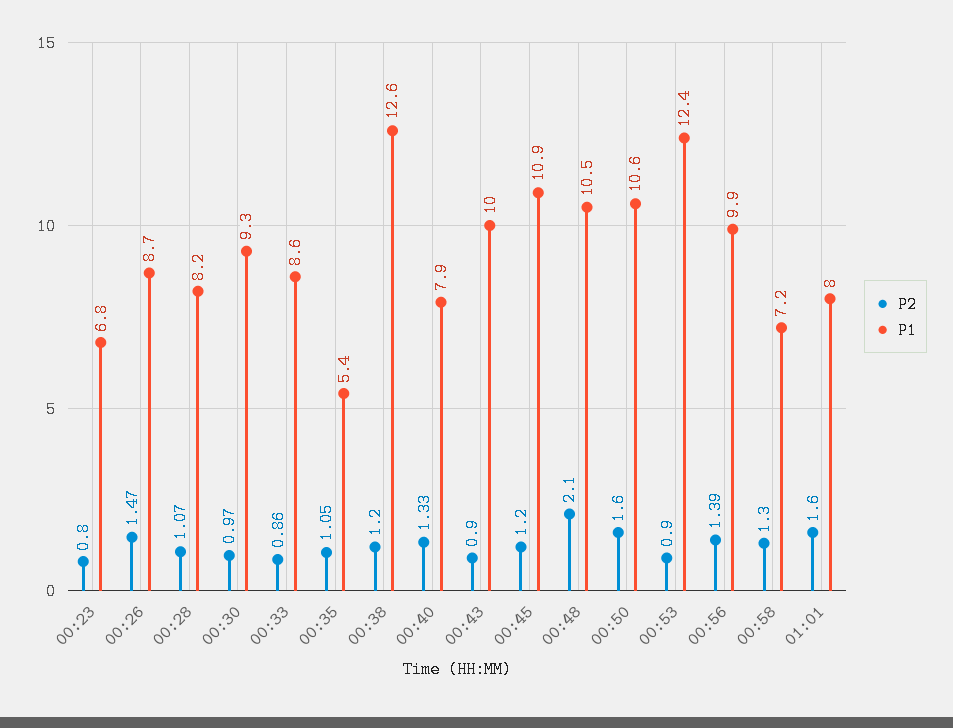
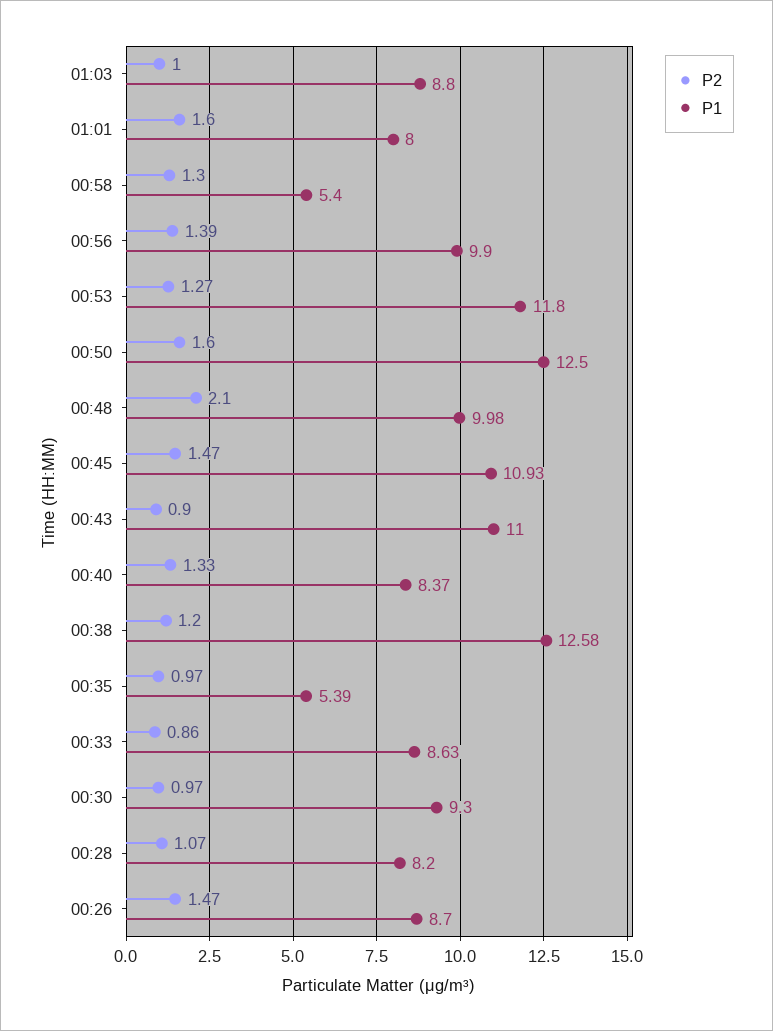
P2, 00:23: 0.8 -> none
P1, 00:23: 6.8 -> none
P2, 00:35: 1.05 -> 0.97
P1, 00:40: 7.9 -> 8.37
P1, 00:43: 10 -> 11
P2, 00:45: 1.2 -> 1.47
P1, 00:48: 10.5 -> 9.98
P1, 00:50: 10.6 -> 12.5
P2, 00:53: 0.9 -> 1.27
P1, 00:53: 12.4 -> 11.8
P1, 00:58: 7.2 -> 5.4
P2, 01:03: none -> 1
P1, 01:03: none -> 8.8

